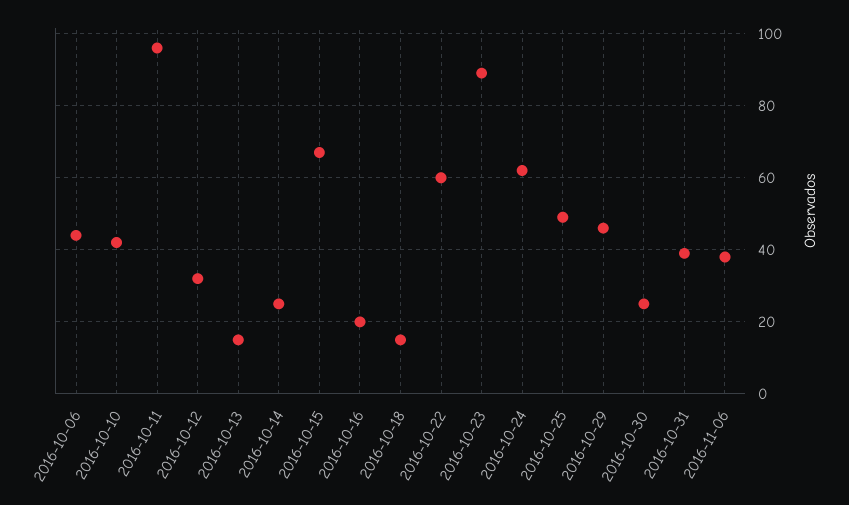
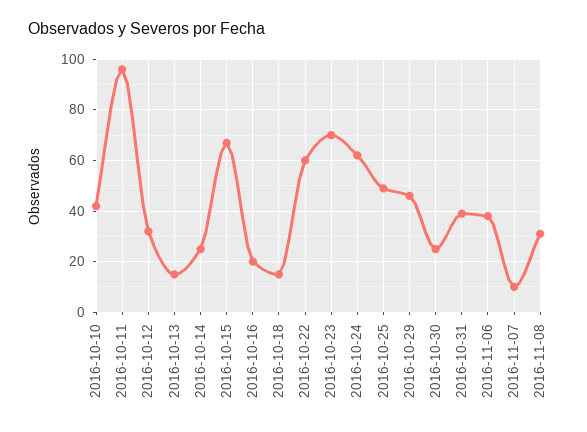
2016-10-06: 45 -> none
2016-10-23: 90 -> 70
2016-11-07: none -> 10
2016-11-08: none -> 30

